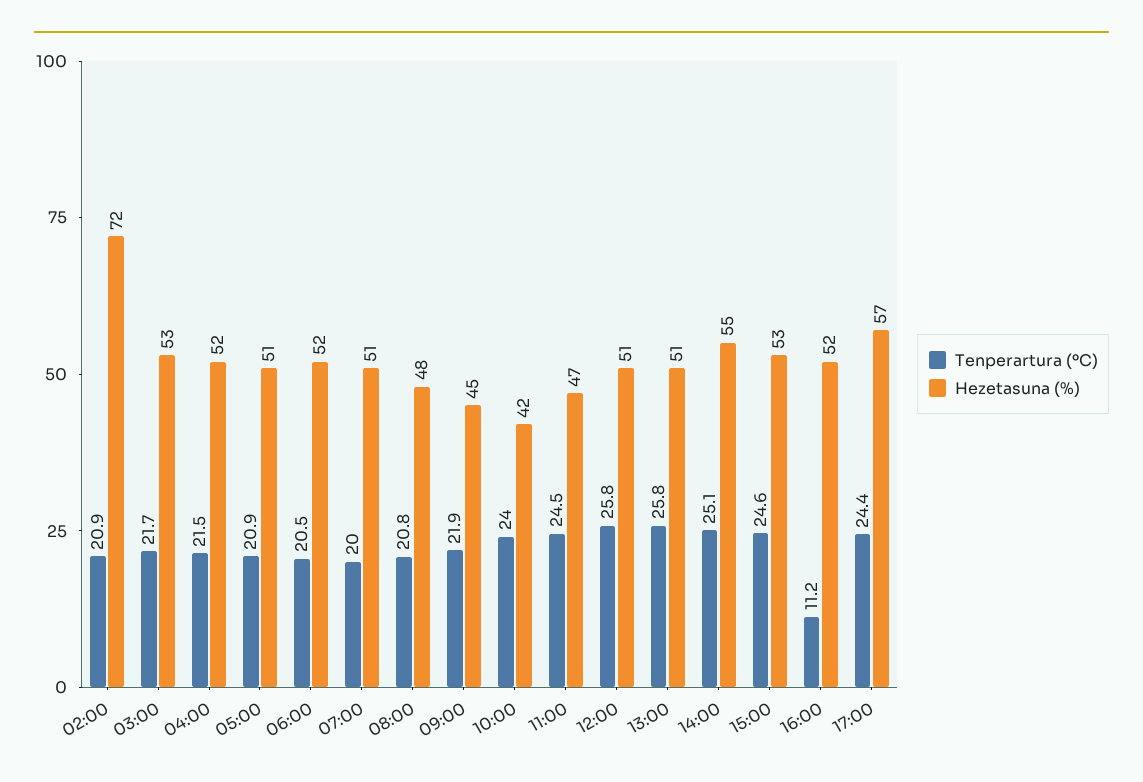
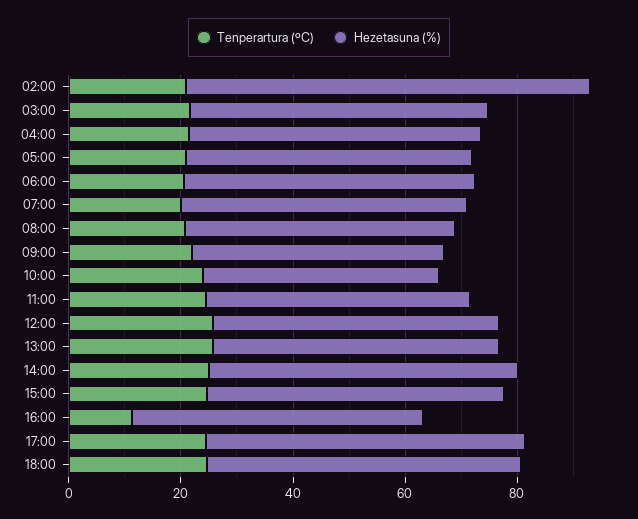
Tenperartura (ºC), 18:00: none -> 25
Hezetasuna (%), 18:00: none -> 55

